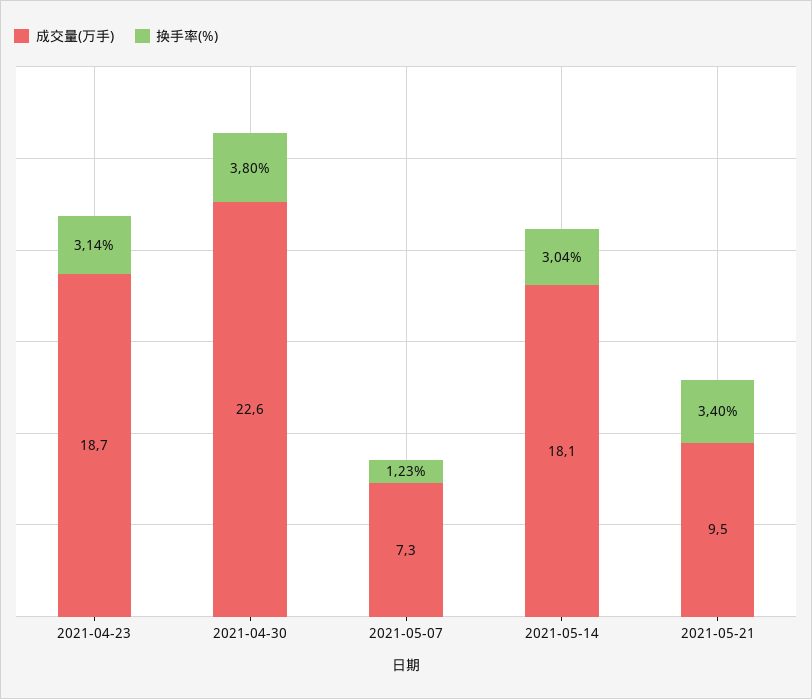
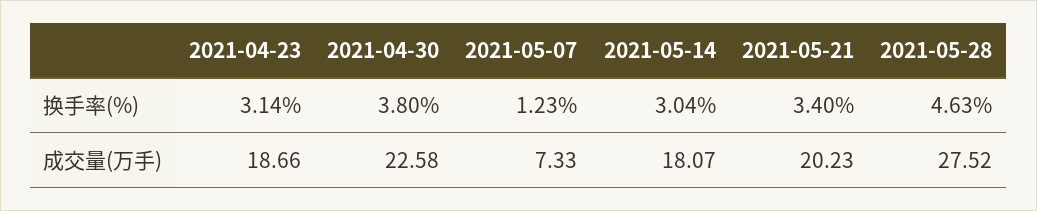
成交量(万手), 2021-05-21: 9.5 -> 20.23
换手率(%), 2021-05-28: none -> 4.63
成交量(万手), 2021-05-28: none -> 27.52

